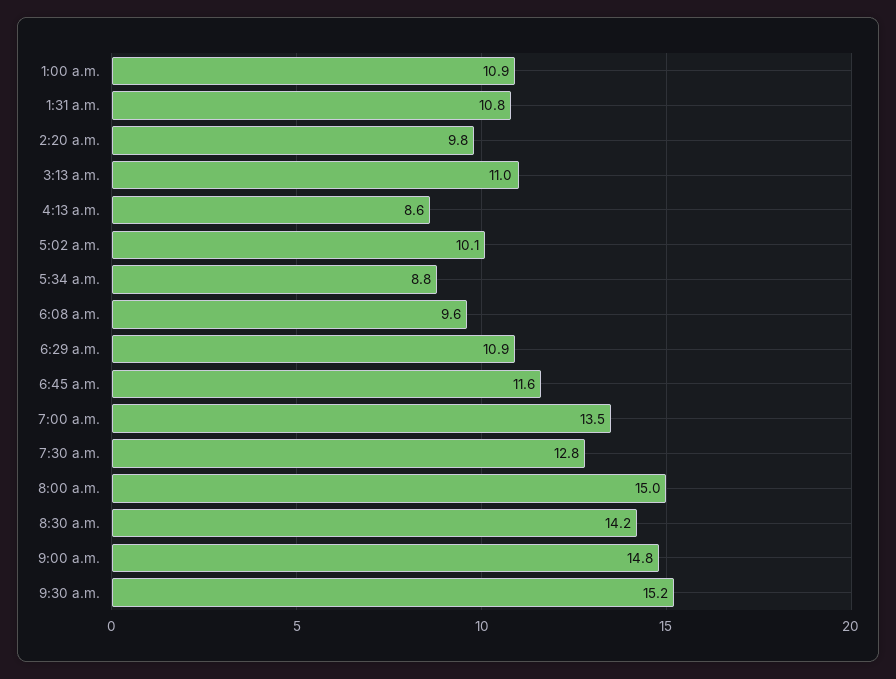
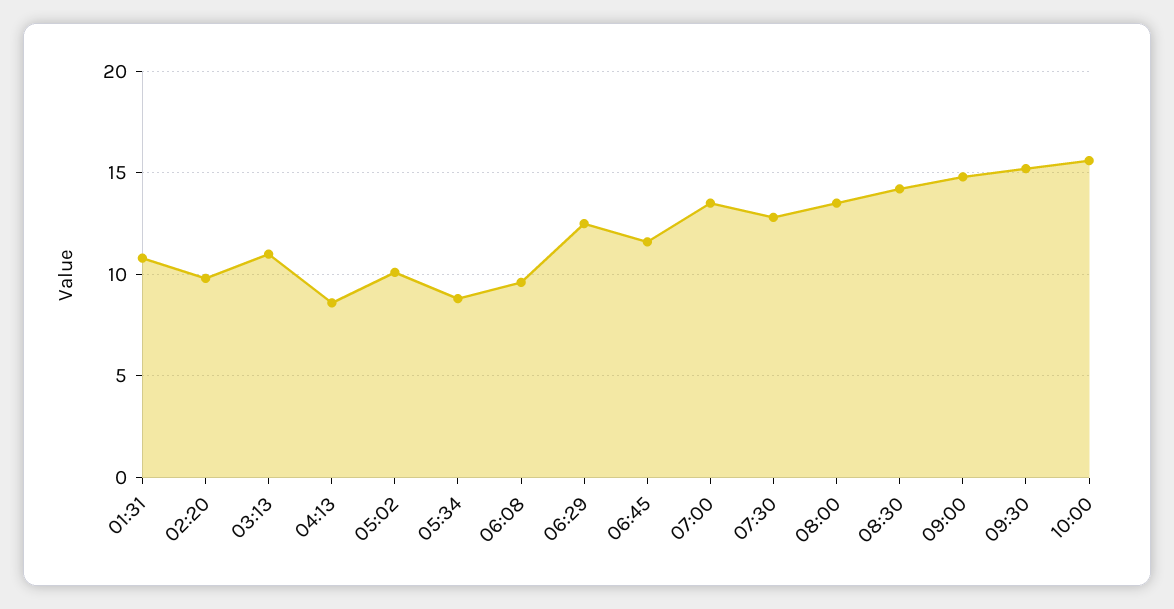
1:00 a.m.: 10.9 -> none
6:29 a.m.: 10.9 -> 12.5
8:00 a.m.: 15 -> 13.5
10:00: none -> 15.5

